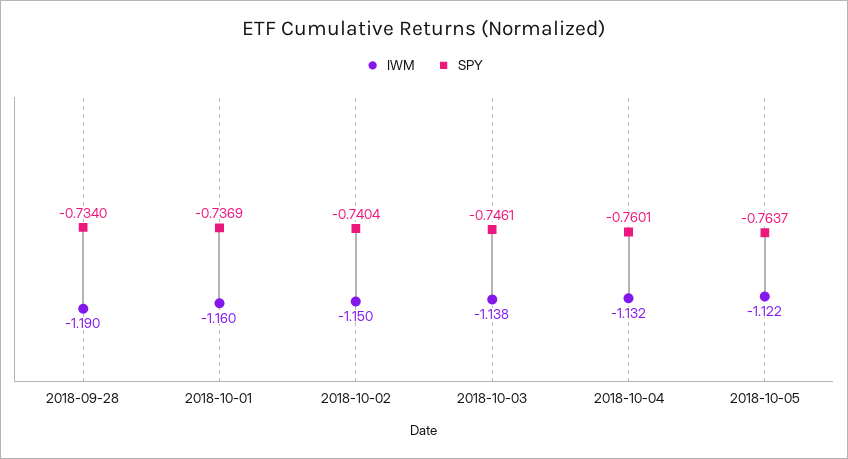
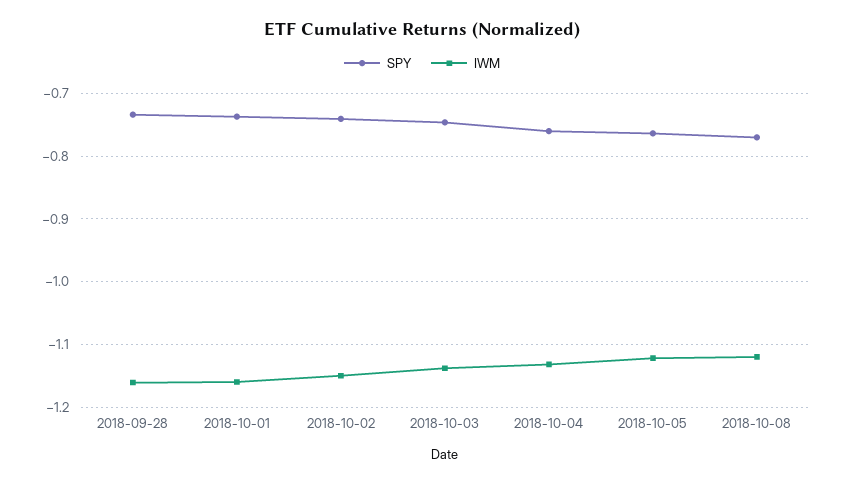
IWM, 2018-09-28: -1.19 -> -1.16
SPY, 2018-10-08: none -> -0.77
IWM, 2018-10-08: none -> -1.12

